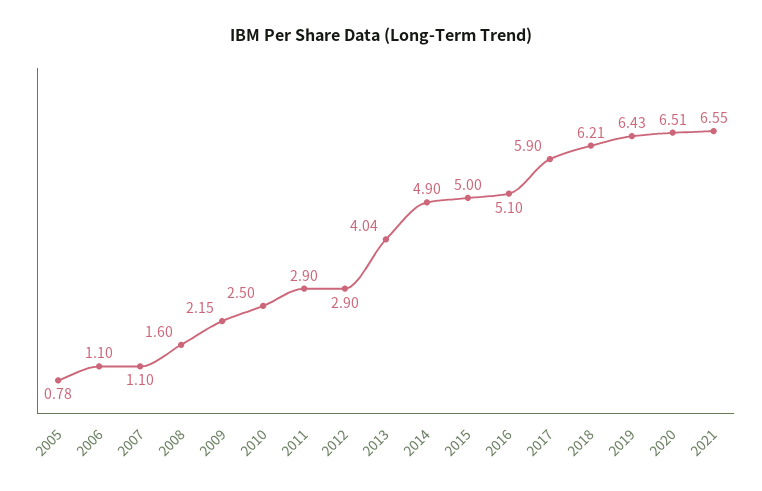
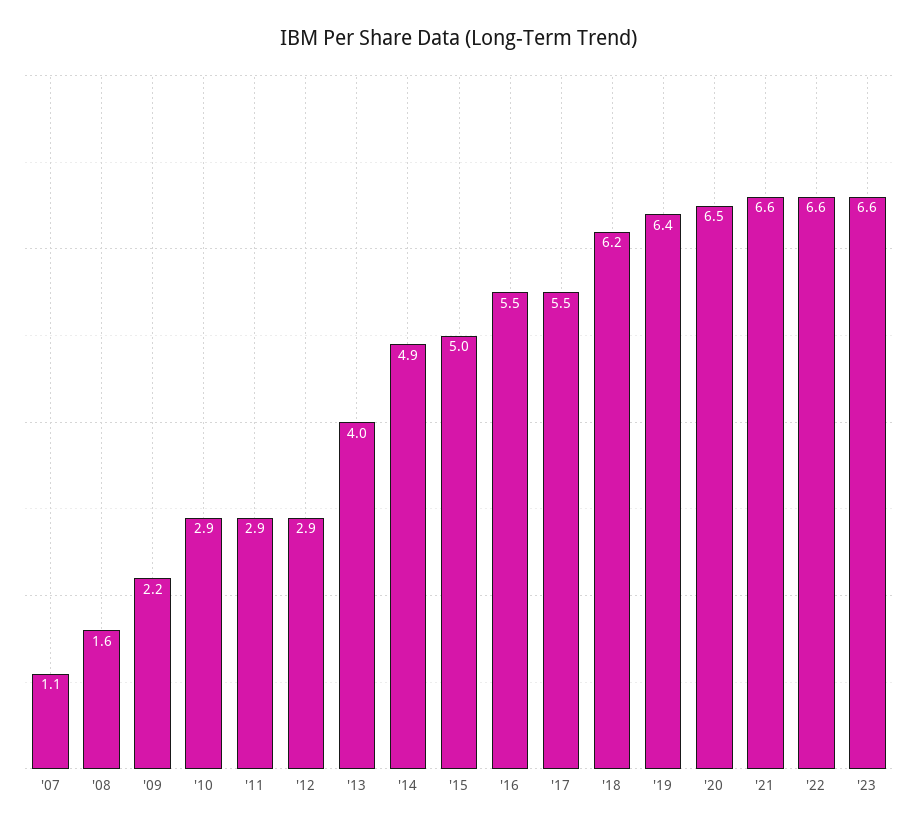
2005: 0.78 -> none
2006: 1.1 -> none
2010: 2.5 -> 2.9
2016: 5.1 -> 5.5
2017: 5.9 -> 5.5
'22: none -> 6.6
'23: none -> 6.6

